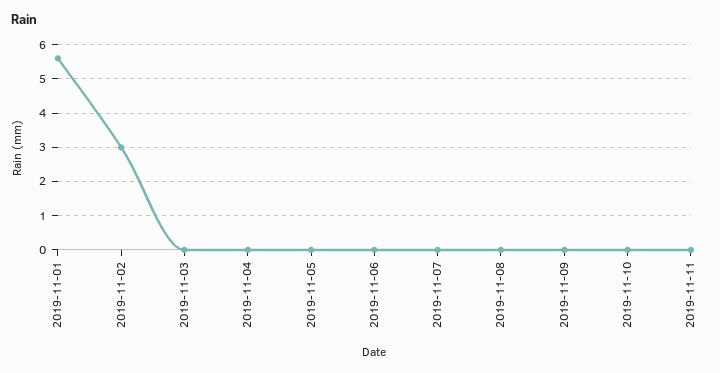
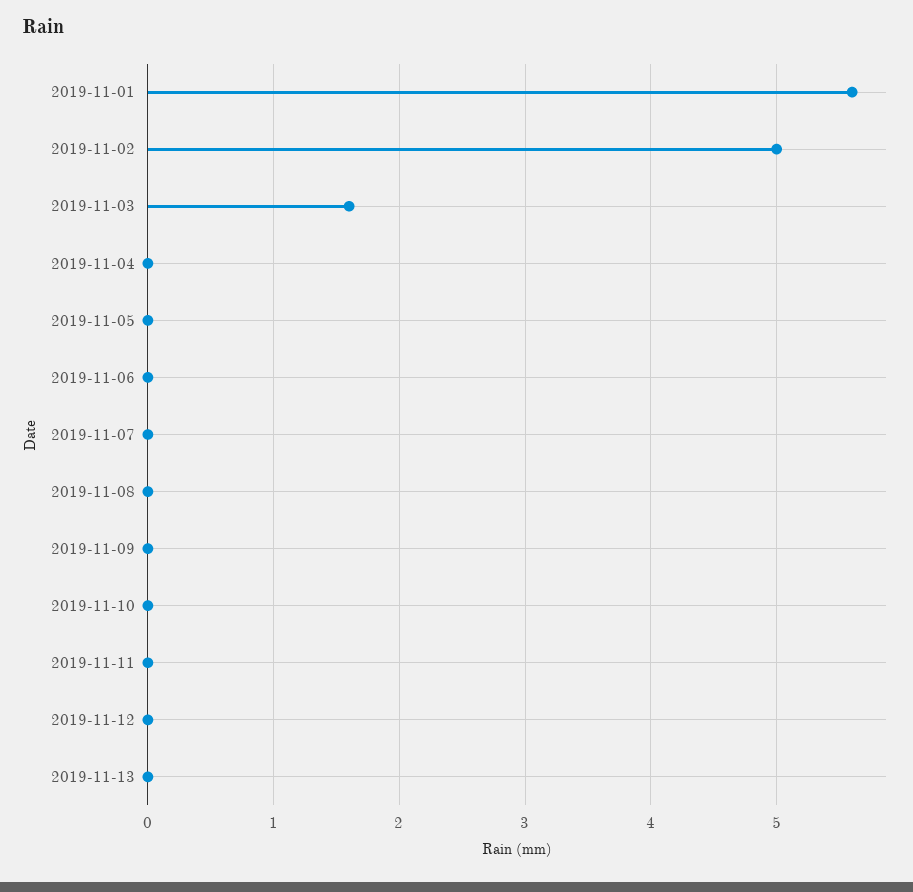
2019-11-02: 3 -> 5
2019-11-03: 0 -> 1.6
2019-11-12: none -> 0
2019-11-13: none -> 0

